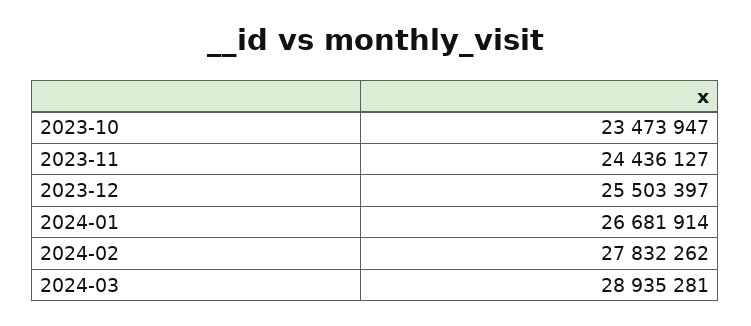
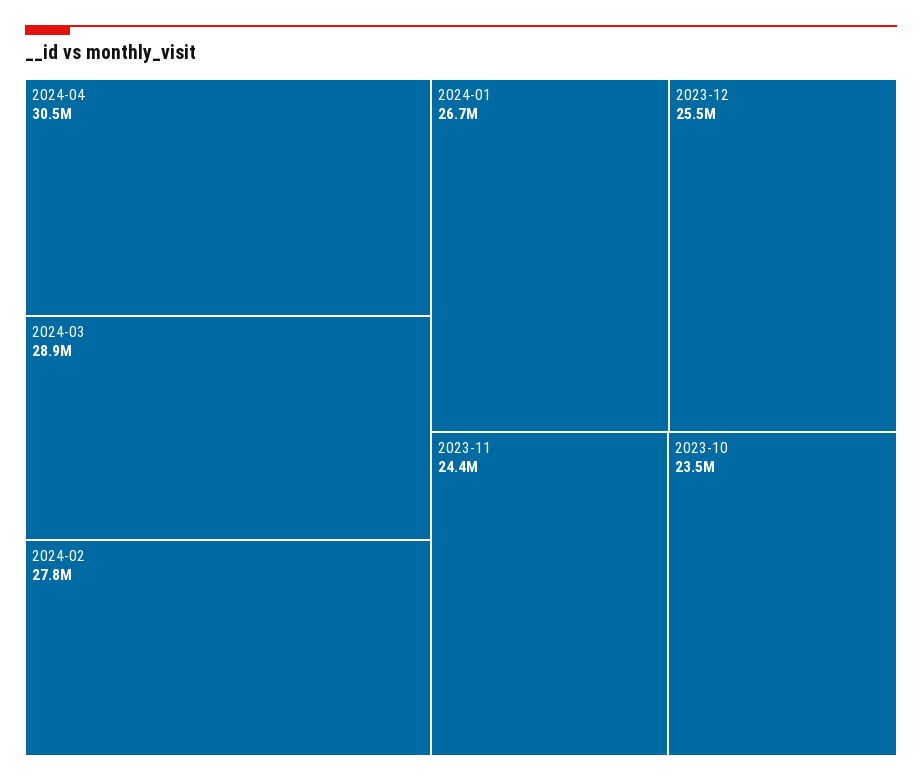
2024-04: none -> 30500000

